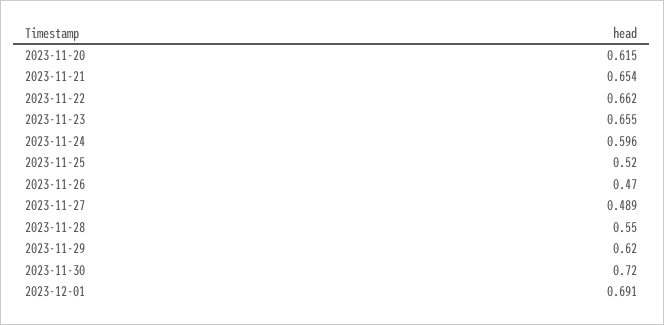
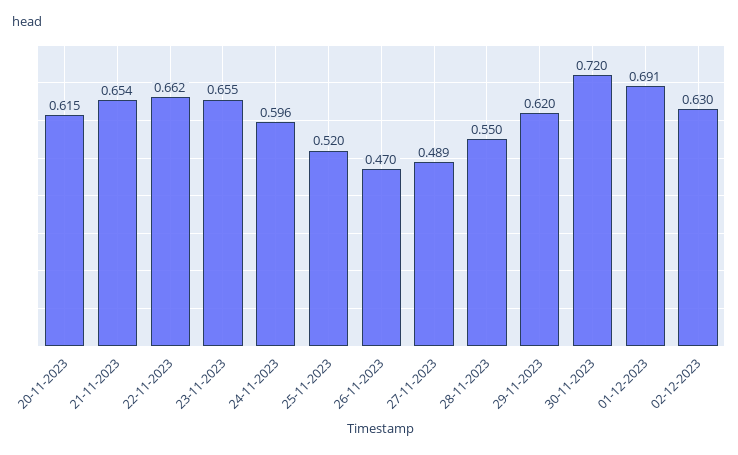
02-12-2023: none -> 0.63

